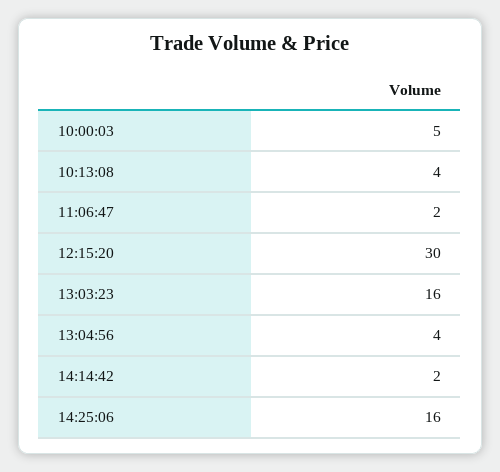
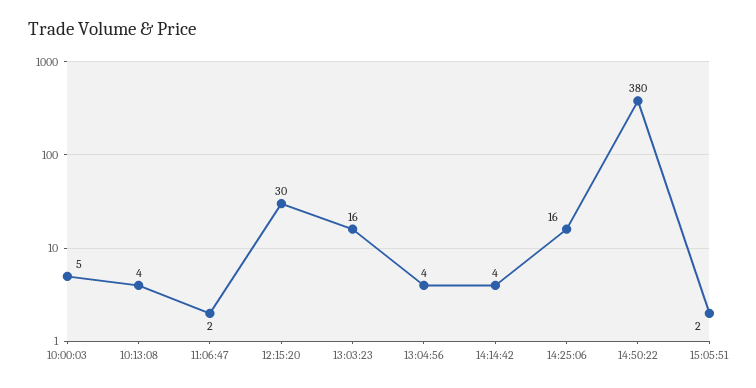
14:14:42: 2 -> 4
14:50:22: none -> 380
15:05:51: none -> 2

